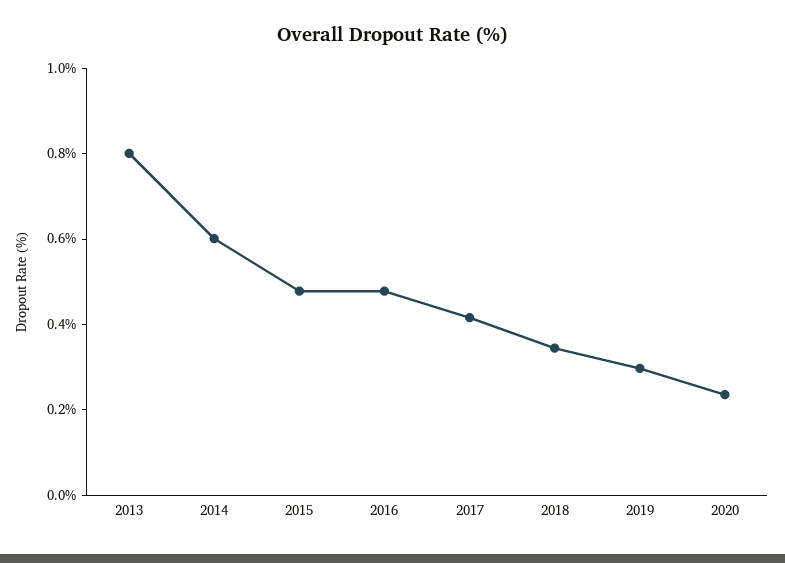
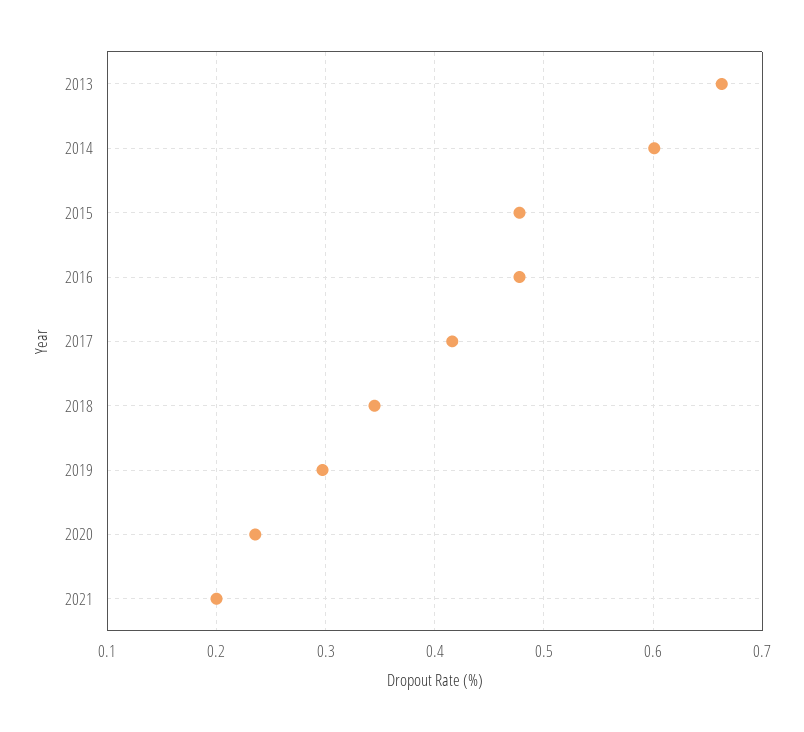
2013: 0.8 -> 0.66
2021: none -> 0.2

